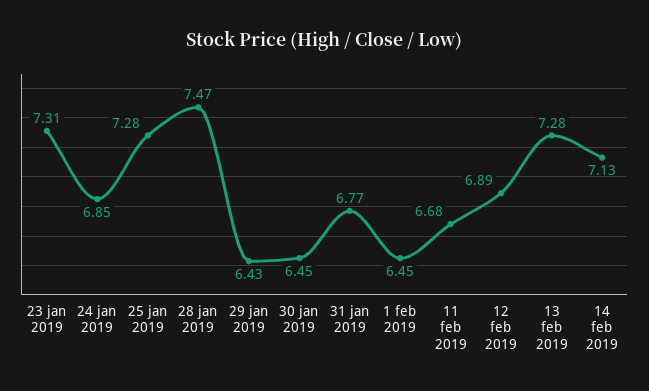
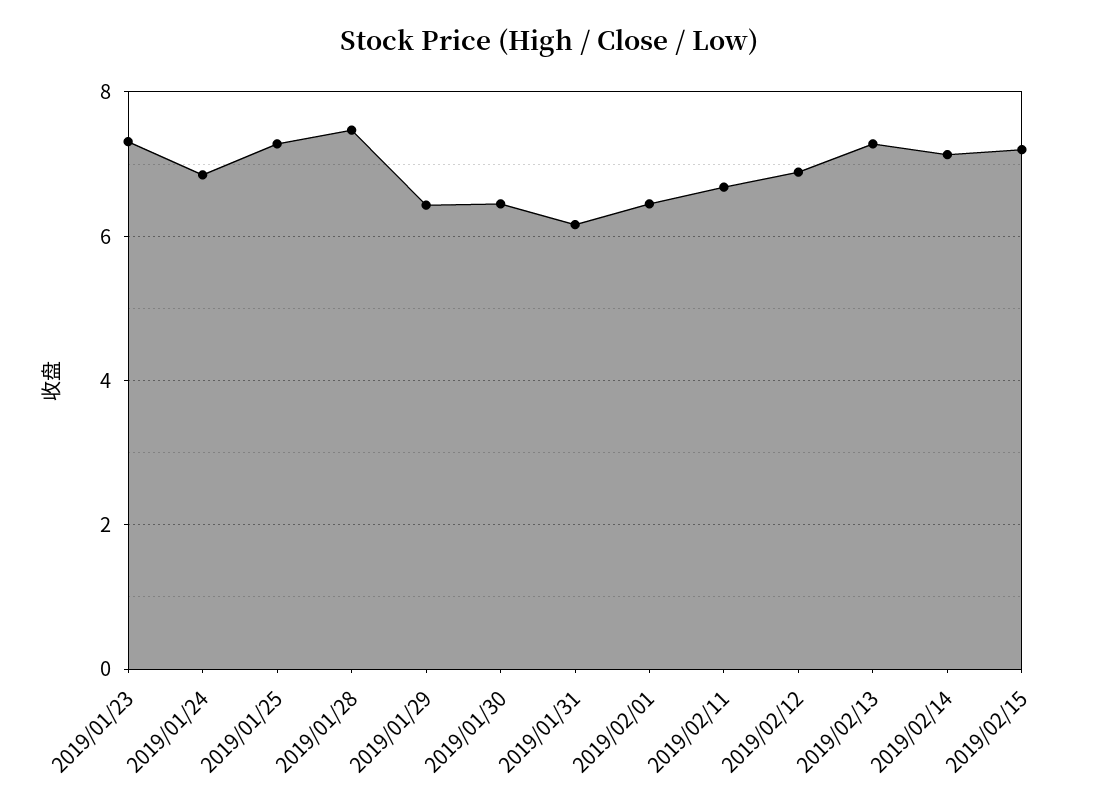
31 jan 2019: 6.77 -> 6.2
2019/02/15: none -> 7.2

